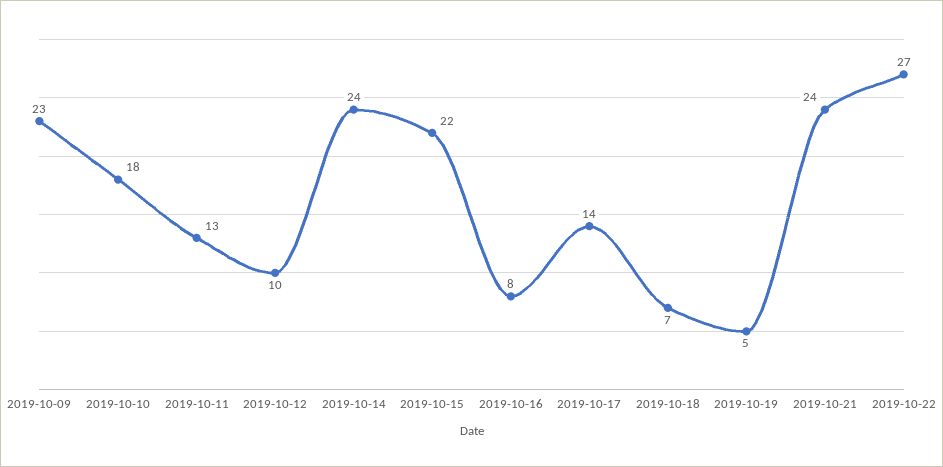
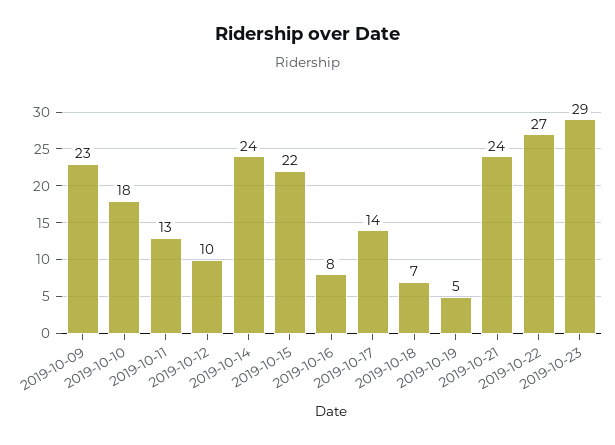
2019-10-23: none -> 29

